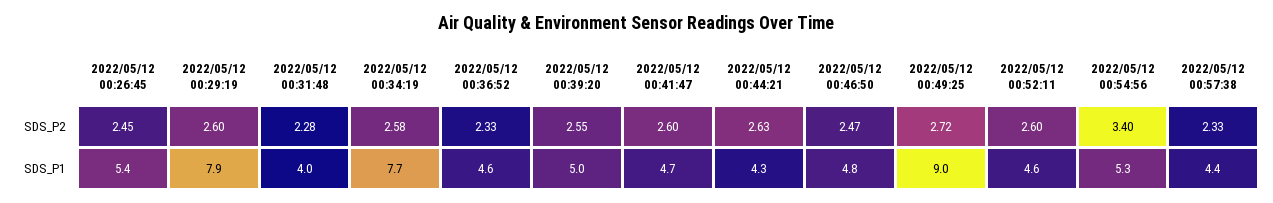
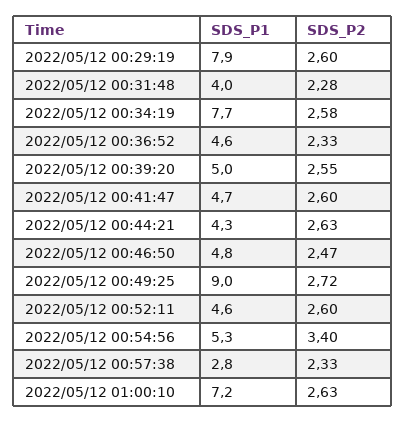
2022/05/12 00:26:45, SDS_P2: 2.45 -> none
2022/05/12 00:26:45, SDS_P1: 5.4 -> none
2022/05/12 00:57:38, SDS_P1: 4.4 -> 2.8
2022/05/12 01:00:10, SDS_P1: none -> 7.2
2022/05/12 01:00:10, SDS_P2: none -> 2.63

